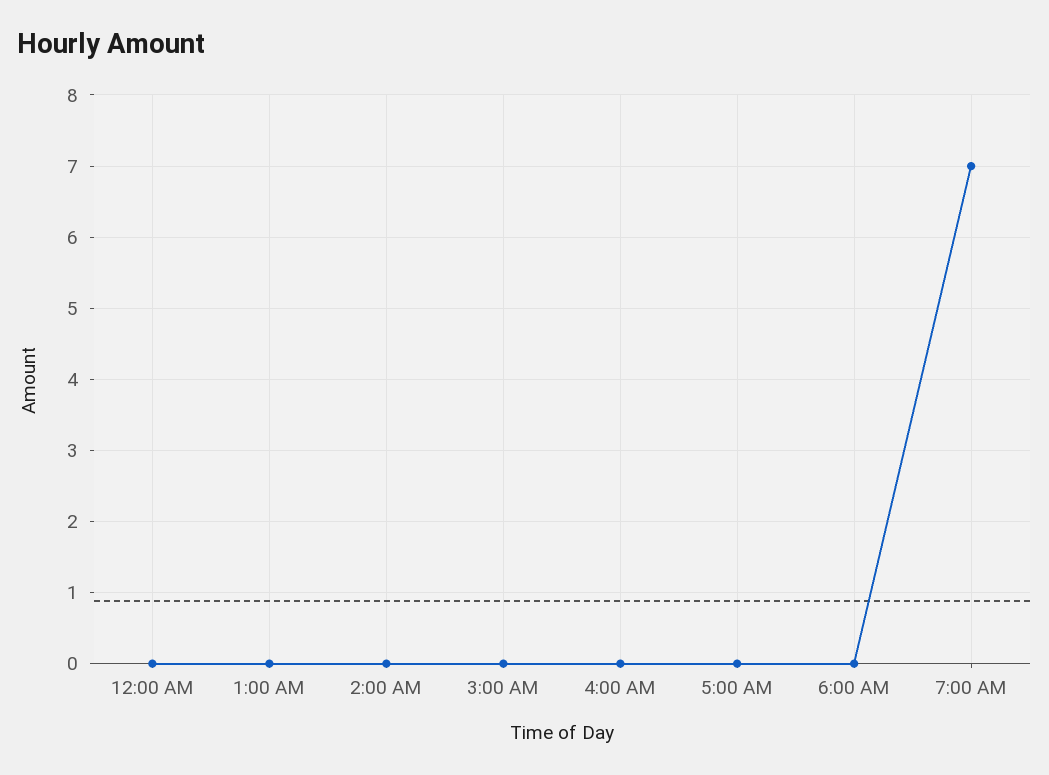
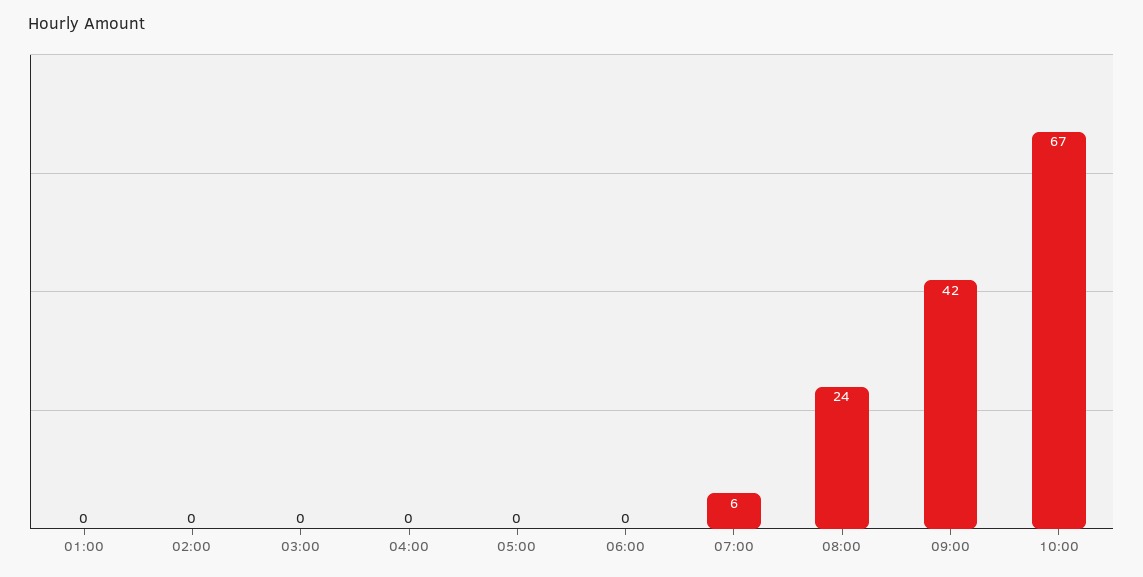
12:00 AM: 0 -> none
7:00 AM: 7 -> 6
08:00: none -> 24
09:00: none -> 42
10:00: none -> 67

